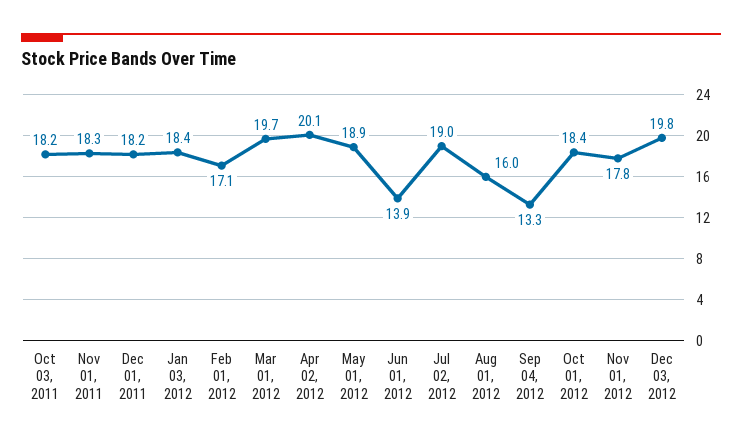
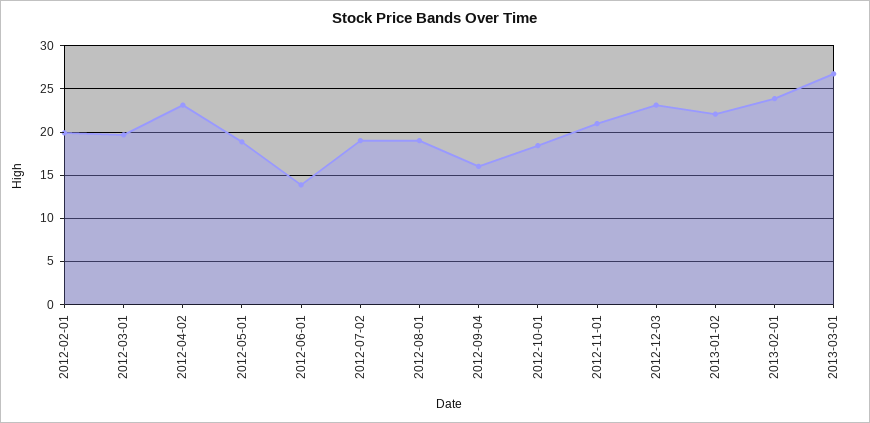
Oct 03, 2011: 18.2 -> none
Nov 01, 2011: 18.3 -> none
Dec 01, 2011: 18.2 -> none
Jan 03, 2012: 18.4 -> none
Feb 01, 2012: 17.1 -> 20
Apr 02, 2012: 20.1 -> 23
Aug 01, 2012: 16 -> 19
Sep 04, 2012: 13.3 -> 16
Nov 01, 2012: 17.8 -> 21
Dec 03, 2012: 19.8 -> 23
2013-01-02: none -> 22
2013-02-01: none -> 24
2013-03-01: none -> 27

